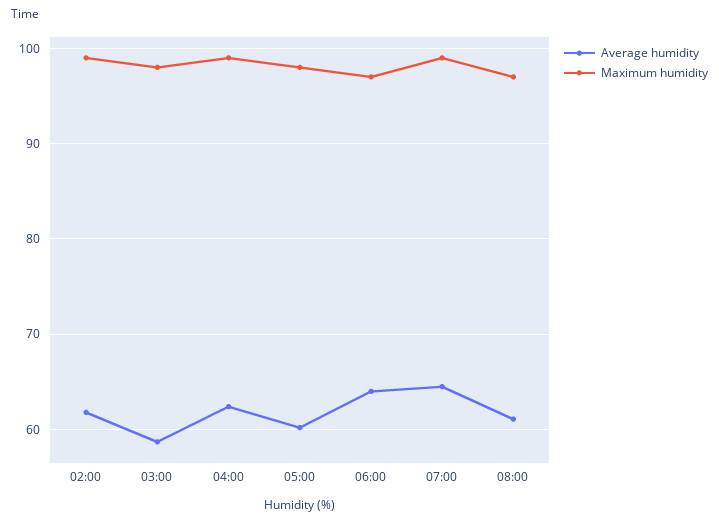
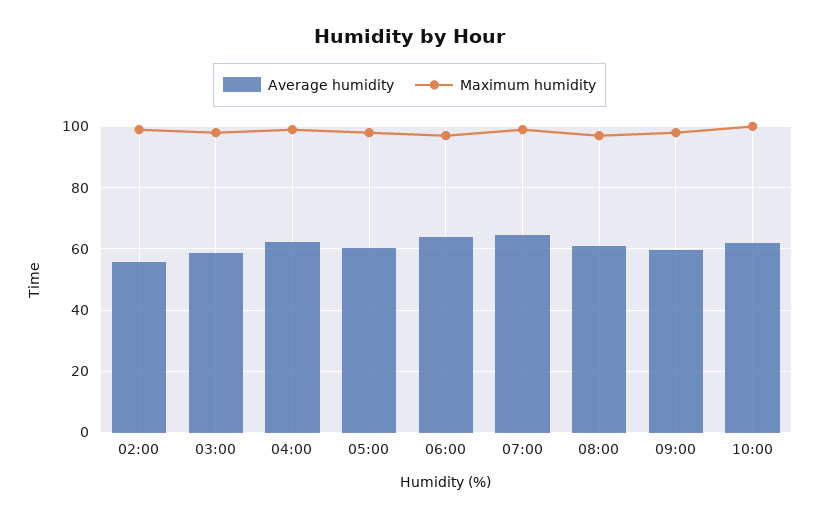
Average humidity, 02:00: 62 -> 56
Average humidity, 09:00: none -> 60
Maximum humidity, 09:00: none -> 98
Average humidity, 10:00: none -> 62
Maximum humidity, 10:00: none -> 100

